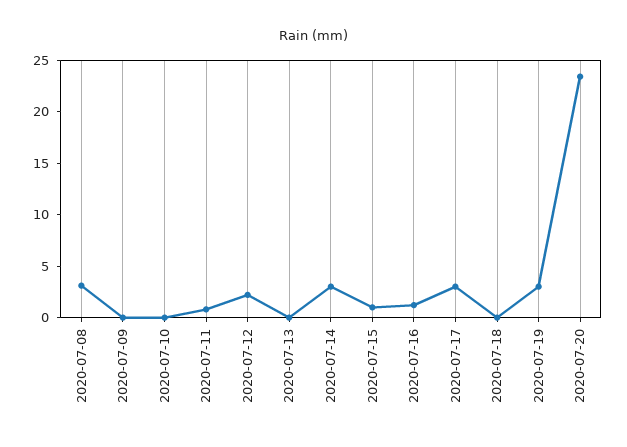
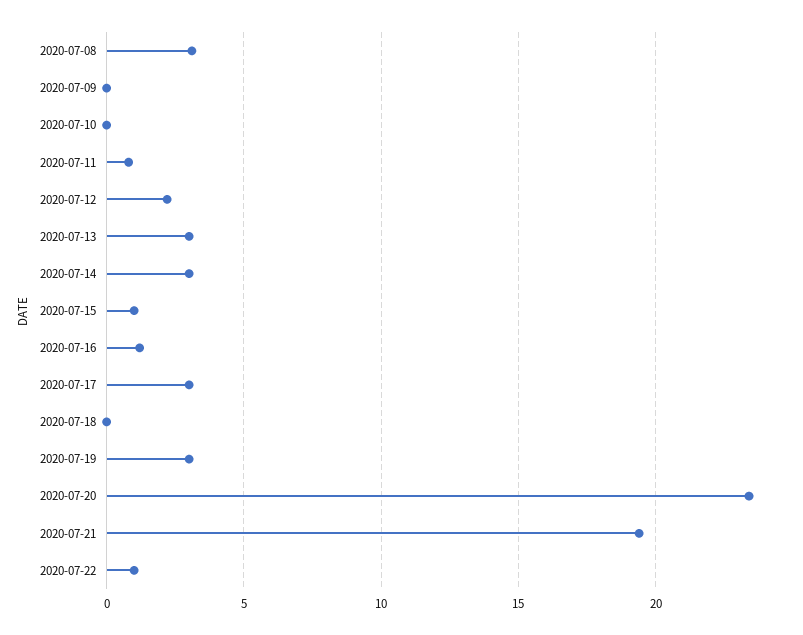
2020-07-13: 0 -> 3
2020-07-21: none -> 19.5
2020-07-22: none -> 1

